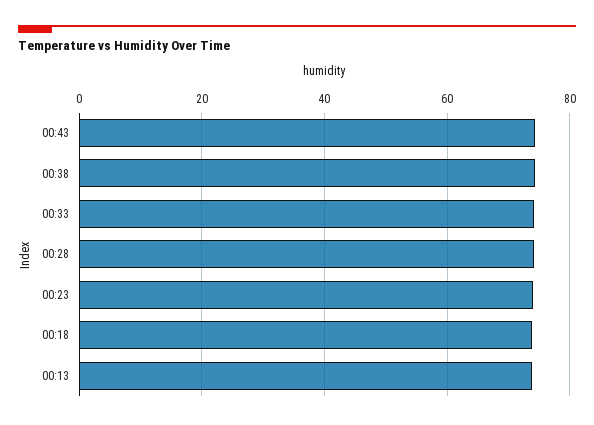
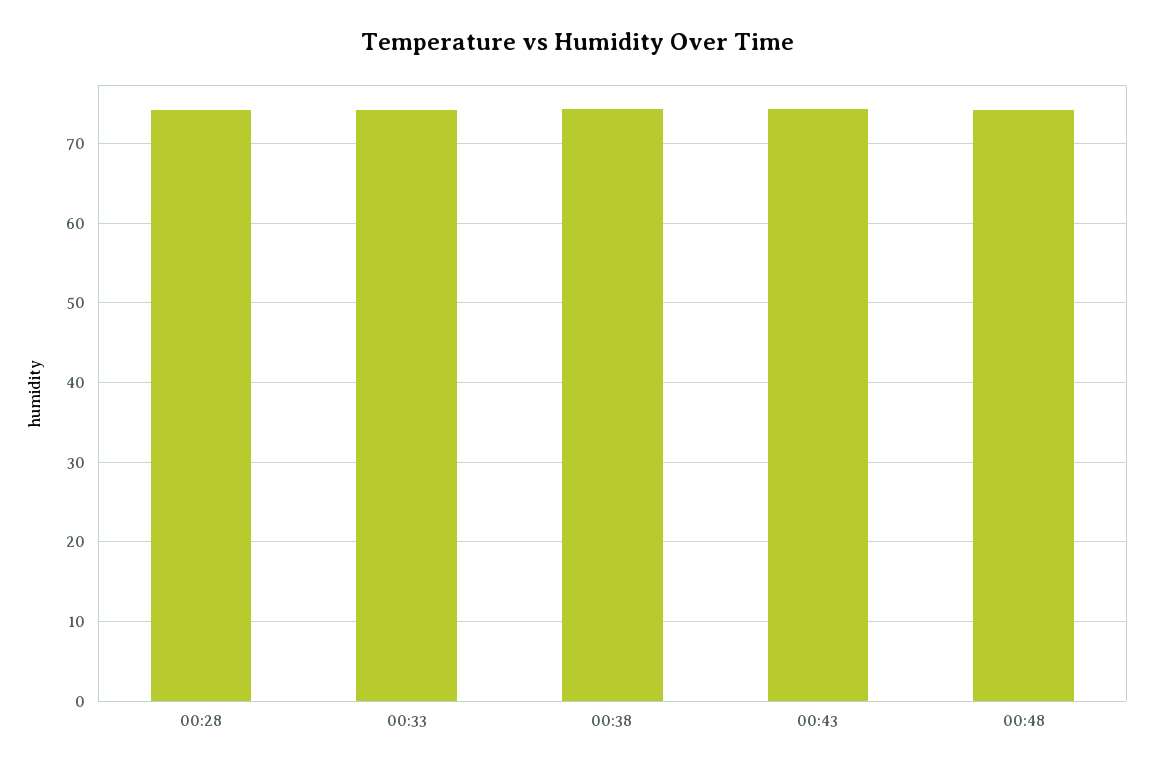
00:23: 74 -> none
00:18: 74 -> none
00:13: 74 -> none
00:48: none -> 74

